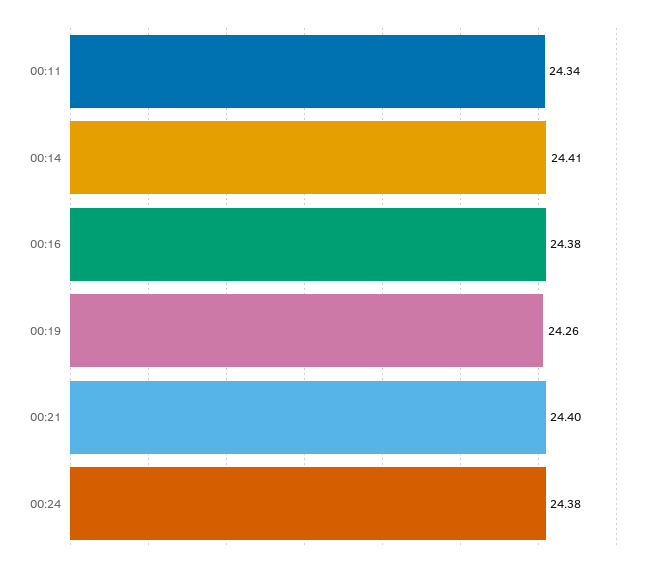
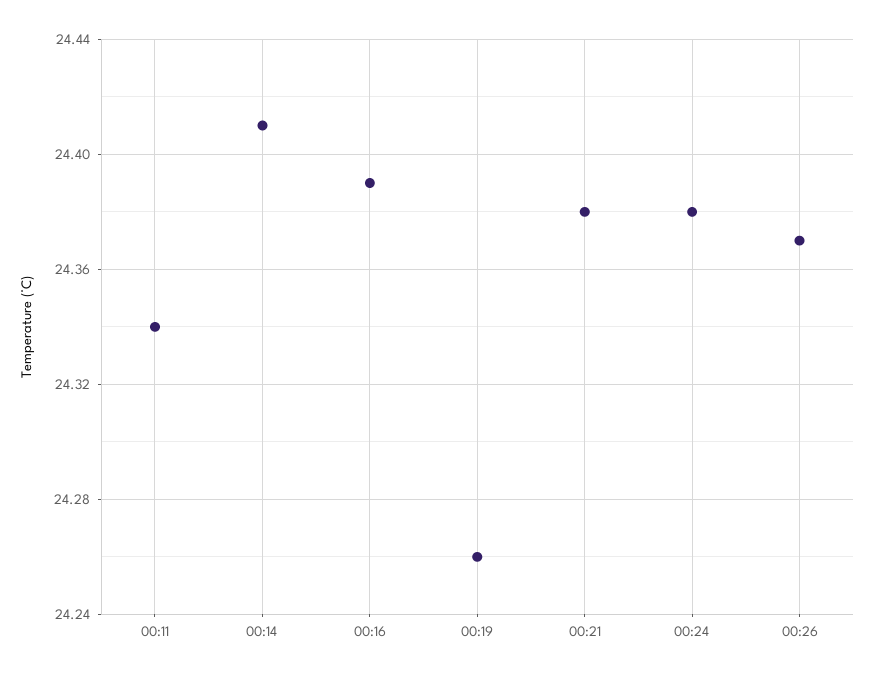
00:16: 24.38 -> 24.39
00:21: 24.4 -> 24.38
00:26: none -> 24.37

